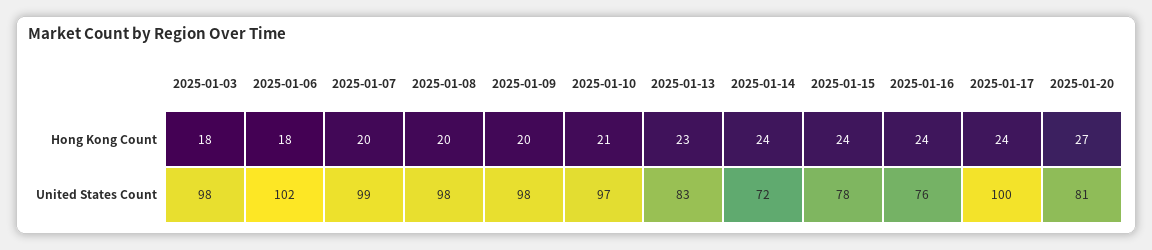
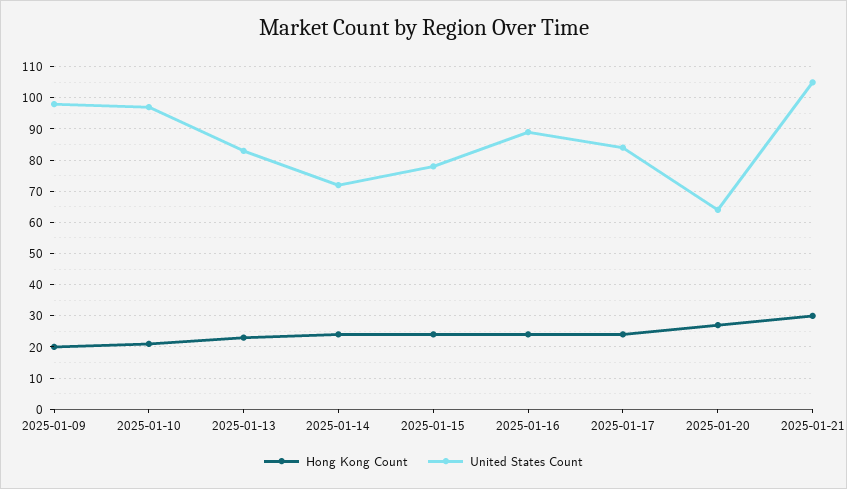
Hong Kong Count, 2025-01-03: 18 -> none
Hong Kong Count, 2025-01-06: 18 -> none
Hong Kong Count, 2025-01-07: 20 -> none
Hong Kong Count, 2025-01-08: 20 -> none
United States Count, 2025-01-03: 98 -> none
United States Count, 2025-01-06: 102 -> none
United States Count, 2025-01-07: 99 -> none
United States Count, 2025-01-08: 98 -> none
United States Count, 2025-01-16: 76 -> 90
United States Count, 2025-01-17: 100 -> 85
United States Count, 2025-01-20: 81 -> 65
Hong Kong Count, 2025-01-21: none -> 30
United States Count, 2025-01-21: none -> 105

